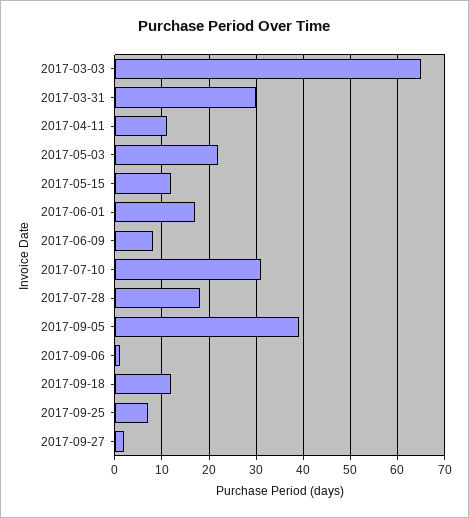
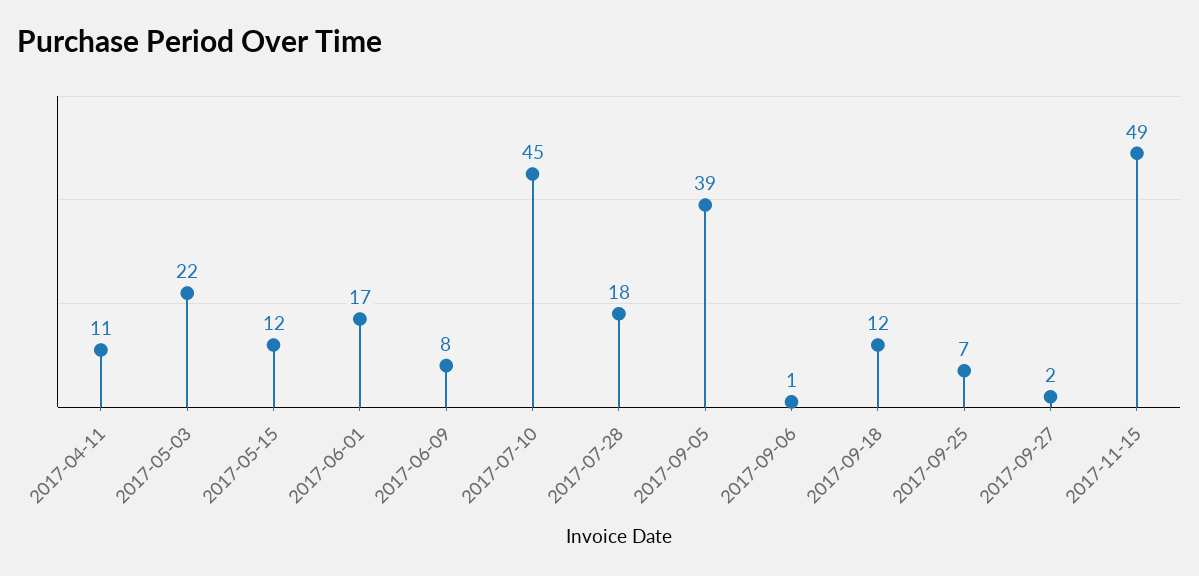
2017-03-03: 65 -> none
2017-03-31: 30 -> none
2017-07-10: 30 -> 45
2017-11-15: none -> 49

